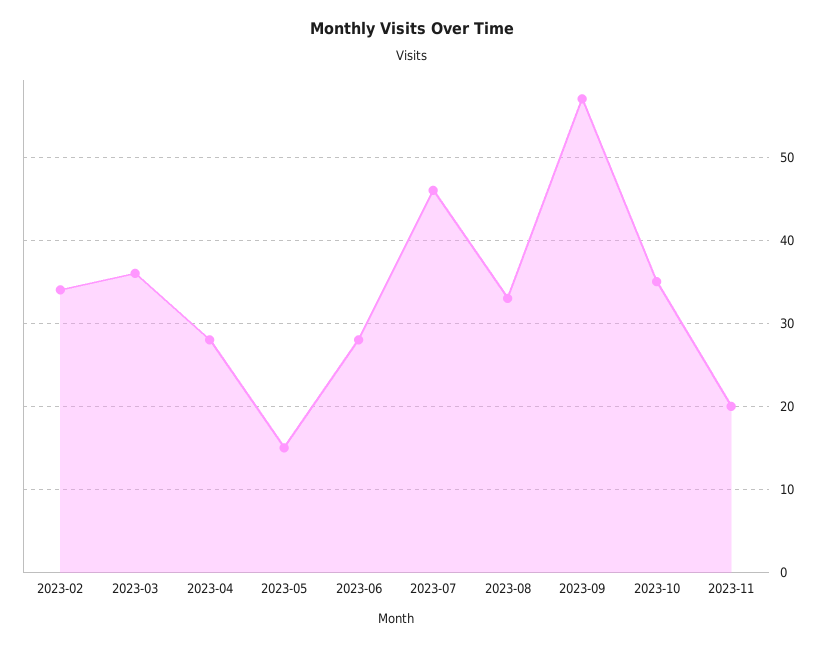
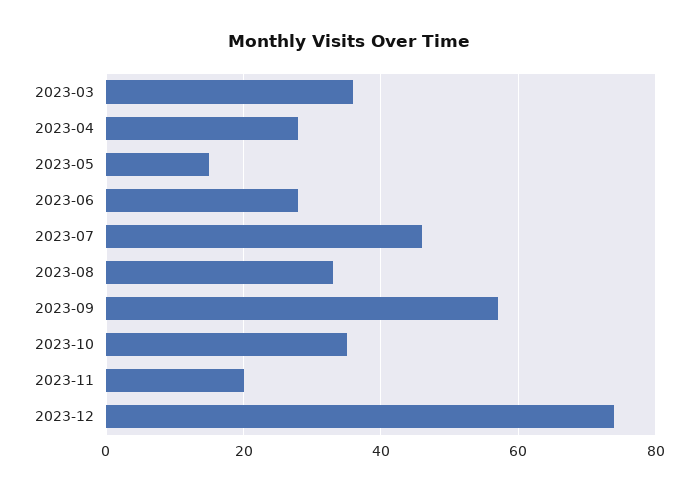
2023-02: 34 -> none
2023-12: none -> 75

